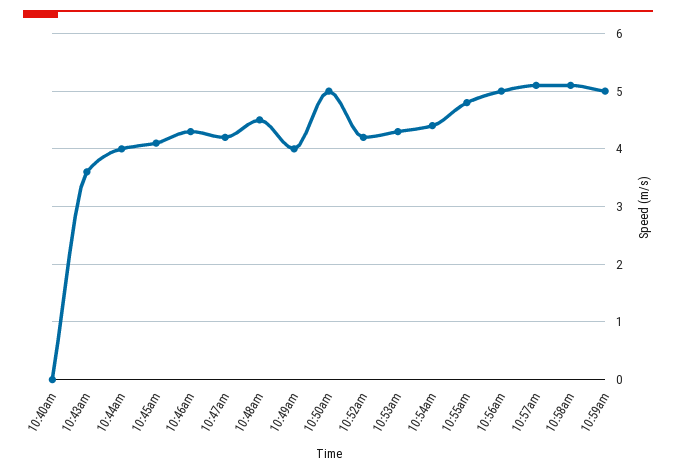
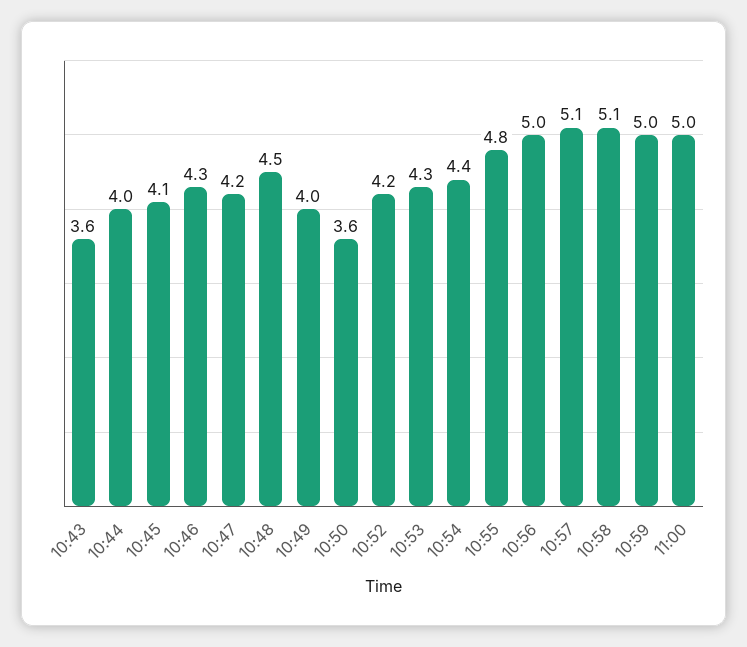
10:40am: 0 -> none
10:50am: 5 -> 3.6
11:00: none -> 5

